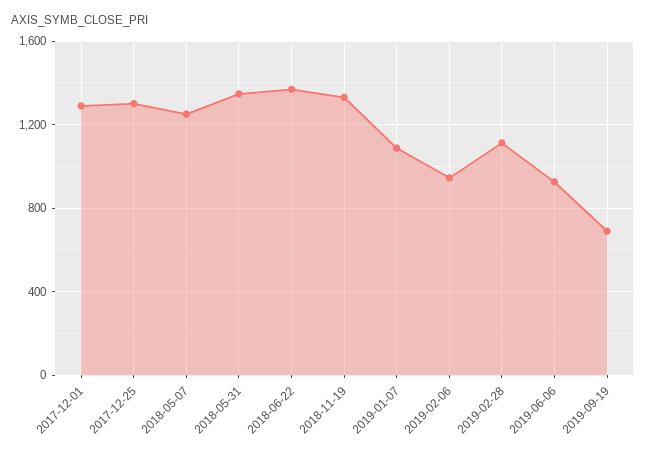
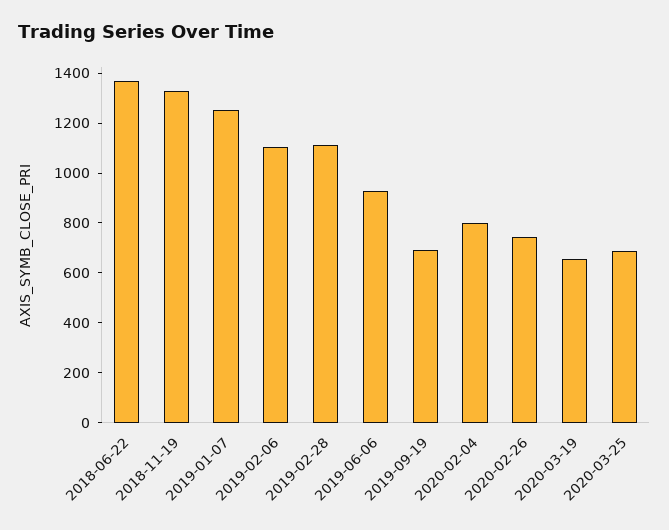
2017-12-01: 1300 -> none
2017-12-25: 1300 -> none
2018-05-07: 1250 -> none
2018-05-31: 1350 -> none
2019-01-07: 1100 -> 1250
2019-02-06: 950 -> 1100
2020-02-04: none -> 800
2020-02-26: none -> 750
2020-03-19: none -> 650
2020-03-25: none -> 700

